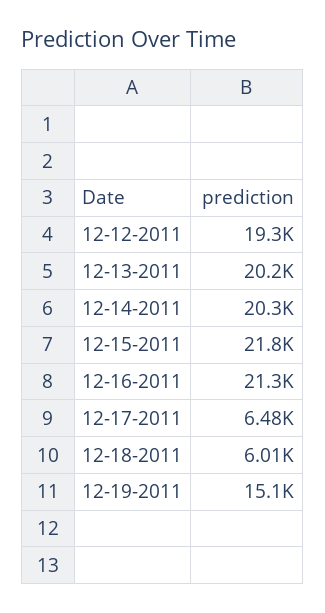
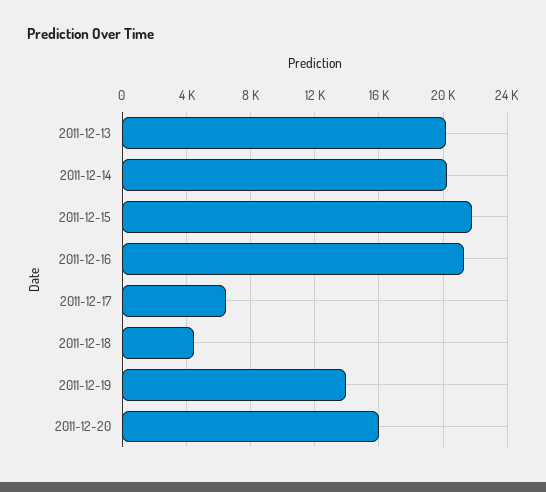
12-12-2011: 19300 -> none
12-18-2011: 6010 -> 4500
12-19-2011: 15100 -> 14000
2011-12-20: none -> 16000

